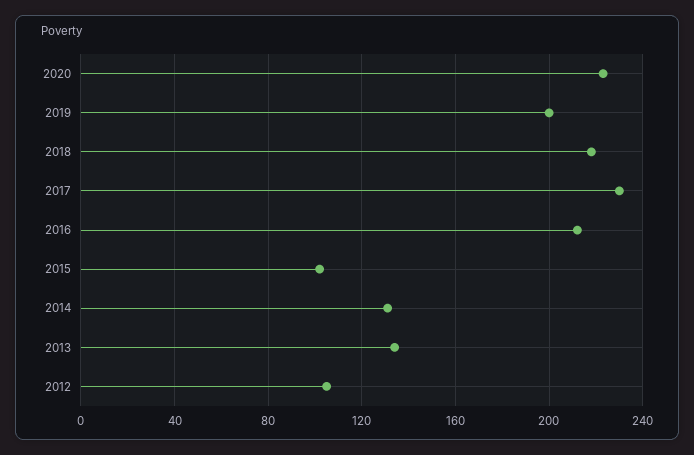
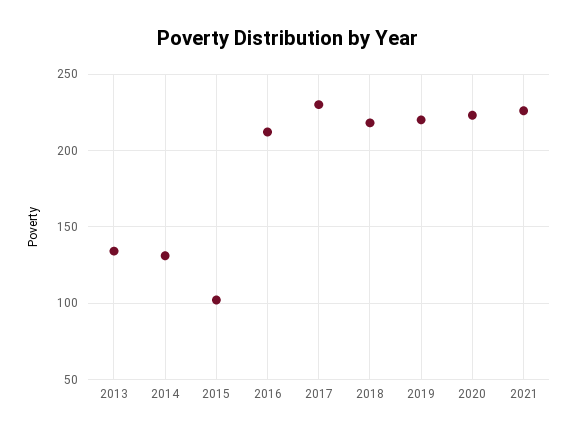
2019: 200 -> 220
2012: 105 -> none
2021: none -> 225

